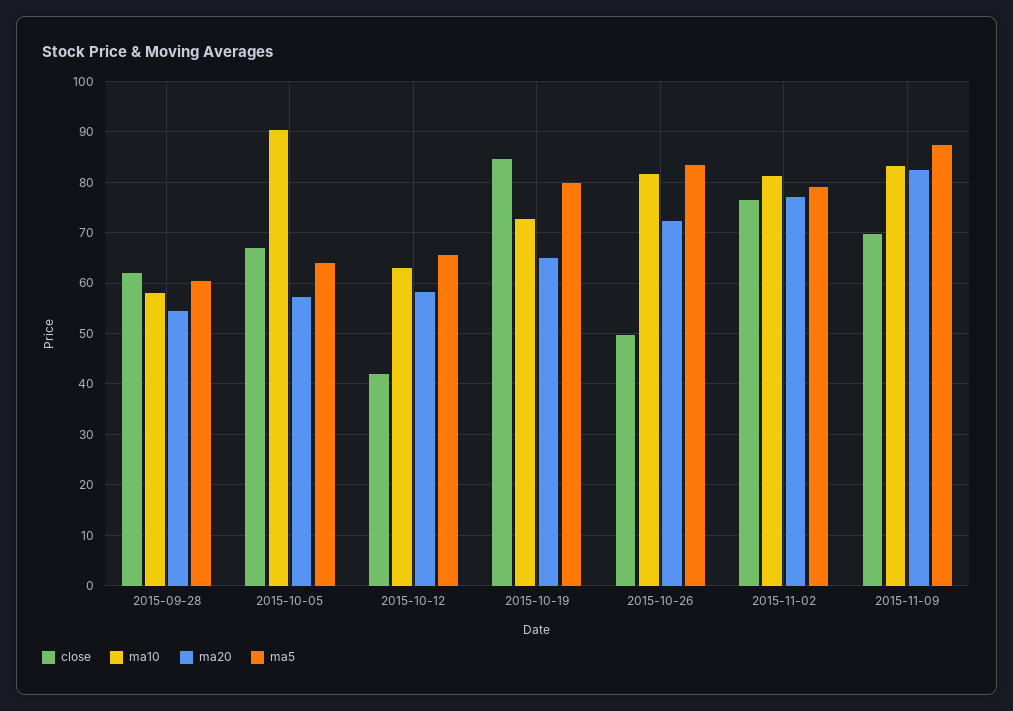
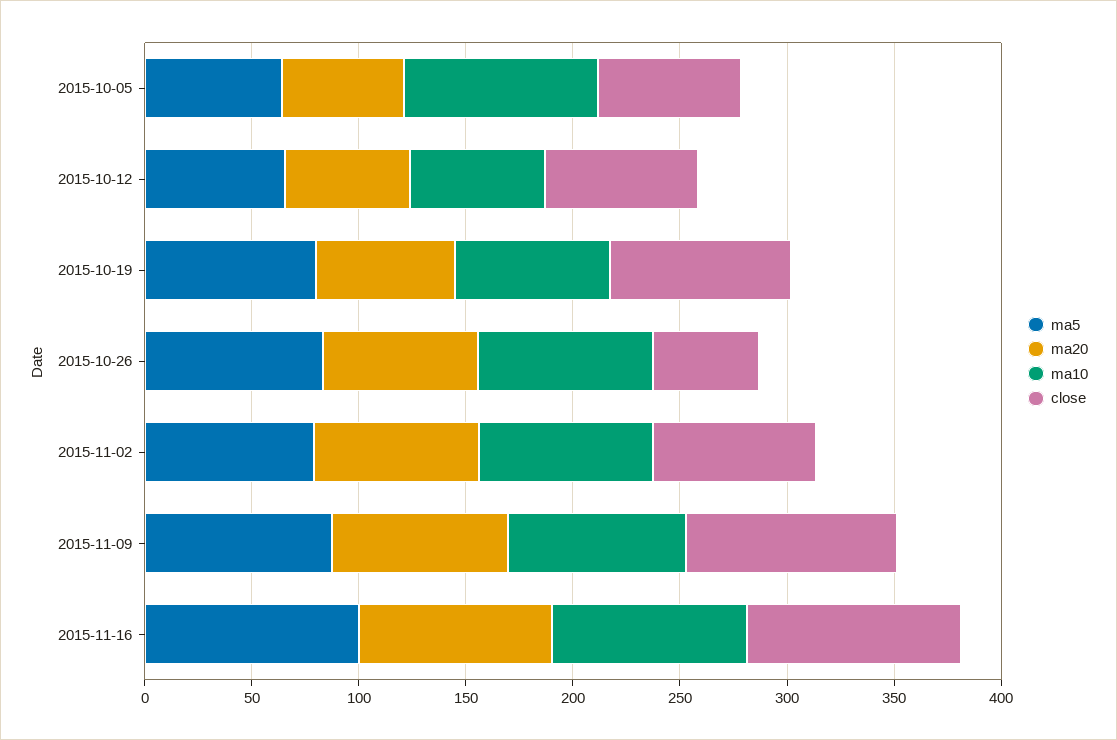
close, 2015-09-28: 62 -> none
ma10, 2015-09-28: 58 -> none
ma20, 2015-09-28: 54 -> none
ma5, 2015-09-28: 60 -> none
close, 2015-10-12: 42 -> 70
close, 2015-11-09: 70 -> 100
ma5, 2015-11-16: none -> 100
ma20, 2015-11-16: none -> 90
ma10, 2015-11-16: none -> 90
close, 2015-11-16: none -> 100

